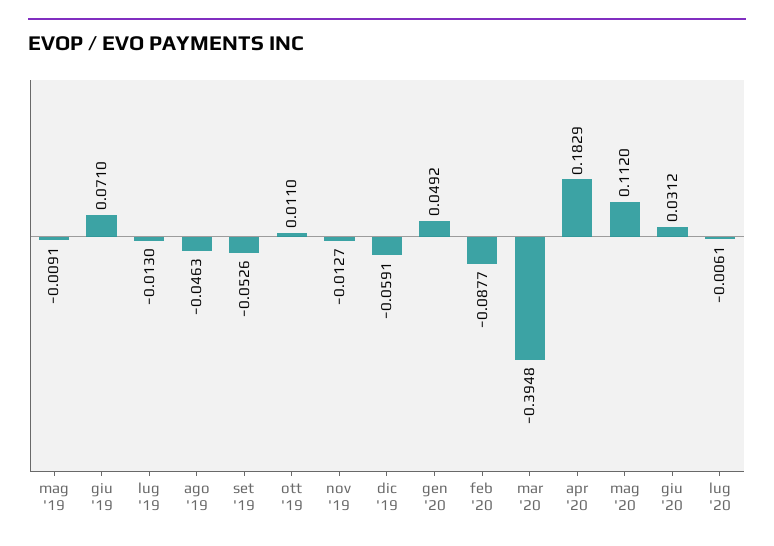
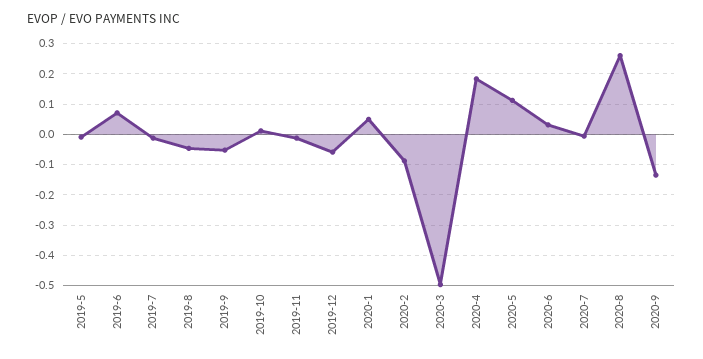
mar '20: -0.3948 -> -0.5
2020-8: none -> 0.26
2020-9: none -> -0.14

